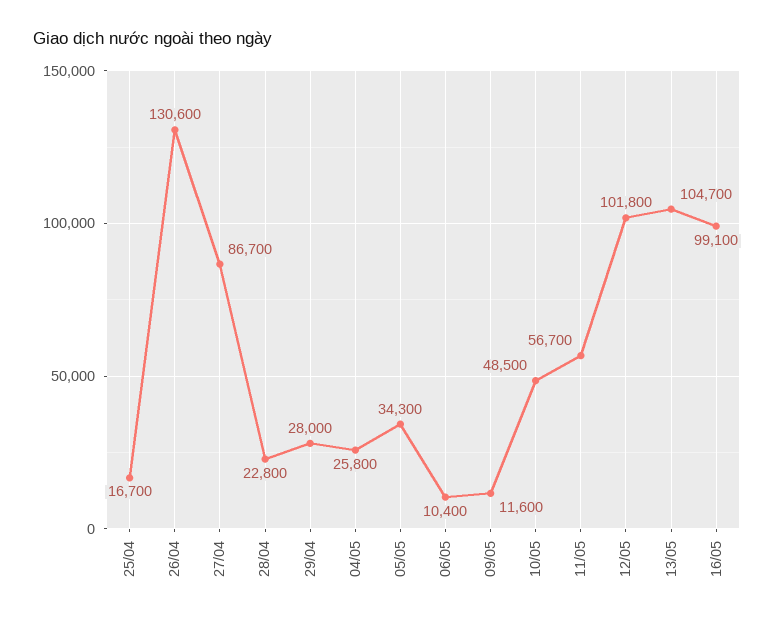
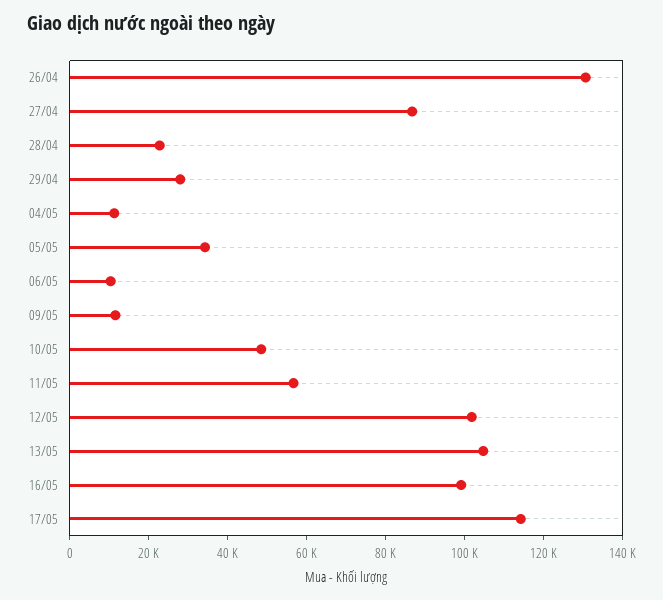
25/04: 16700 -> none
04/05: 25800 -> 10000
17/05: none -> 115000

